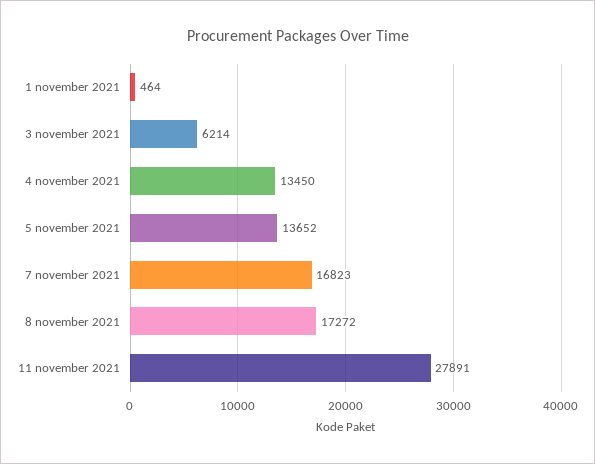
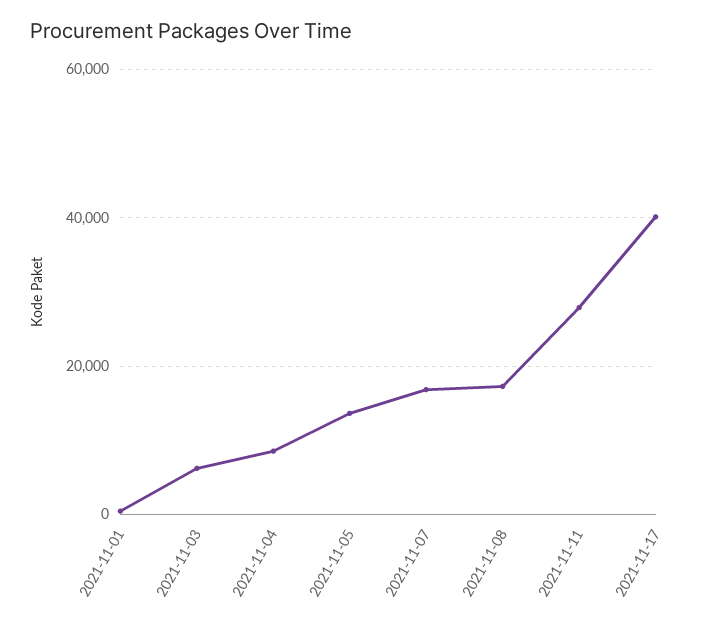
4 november 2021: 13450 -> 8000
2021-11-17: none -> 40000

